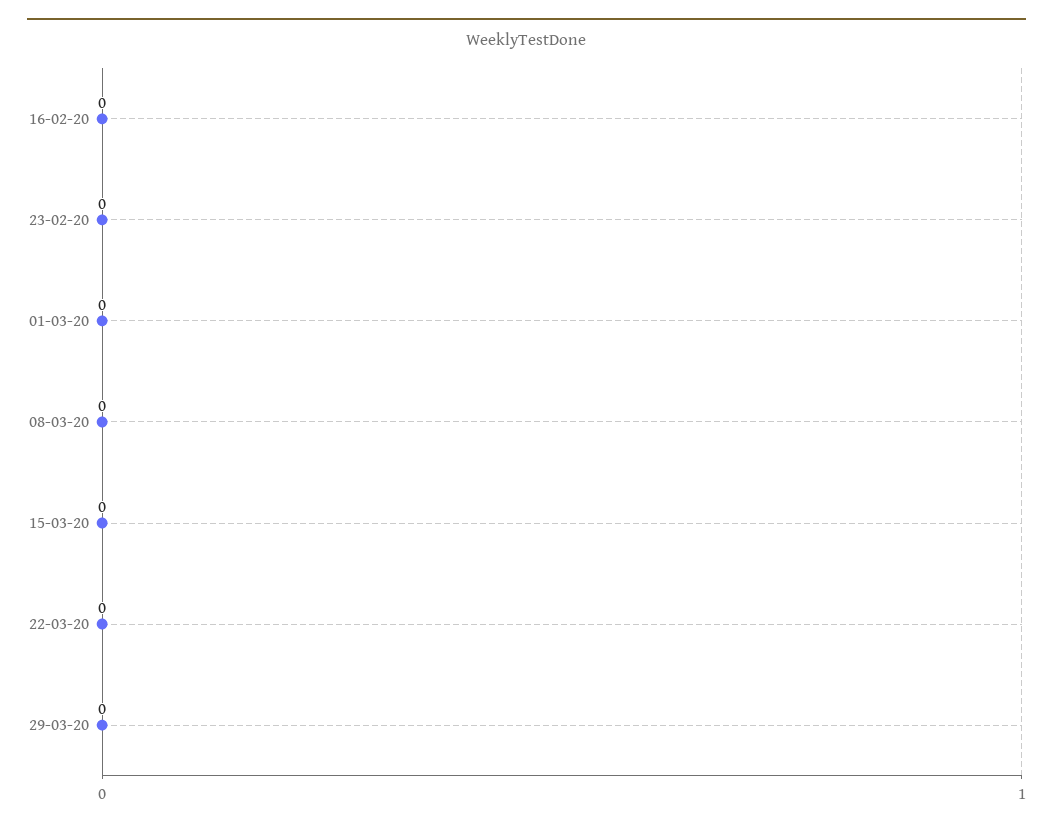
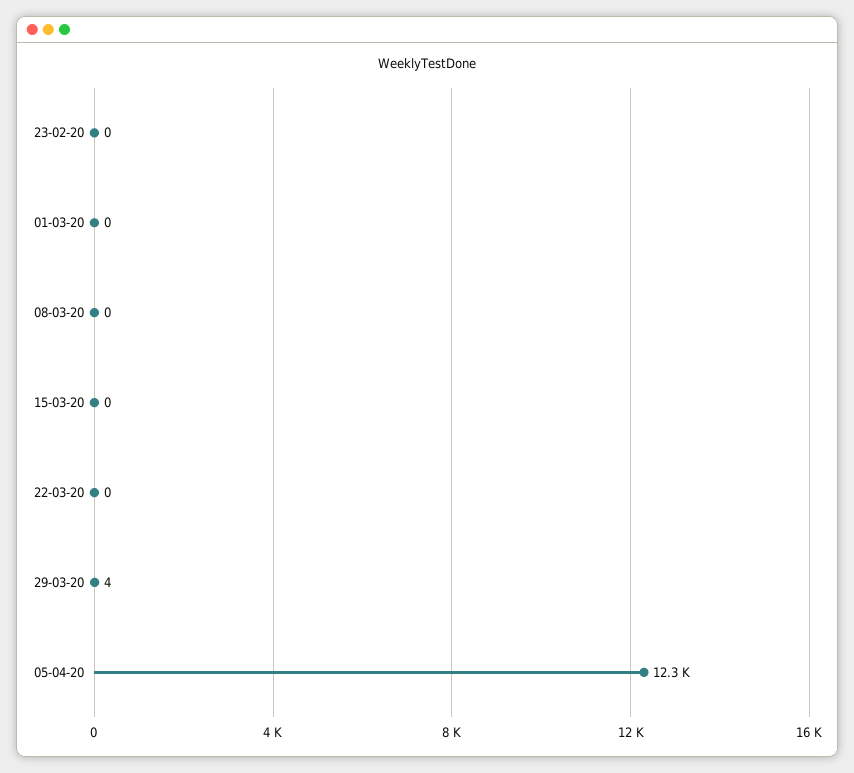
16-02-20: 0 -> none
29-03-20: 0 -> 4
05-04-20: none -> 12300

